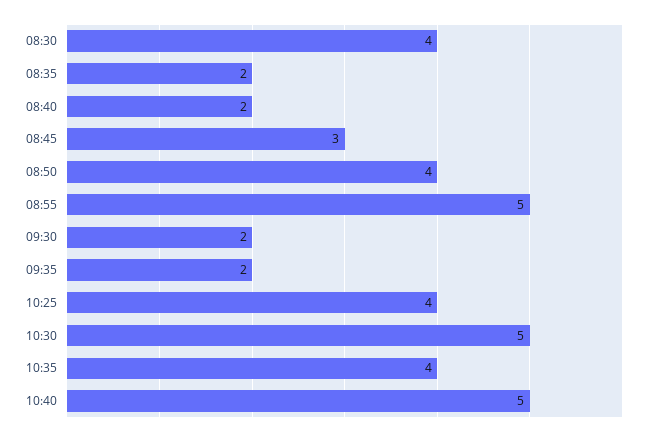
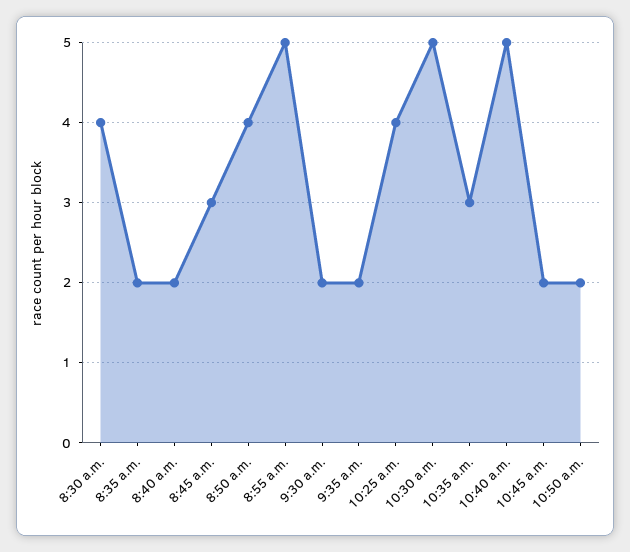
10:35: 4 -> 3
10:45 a.m.: none -> 2
10:50 a.m.: none -> 2

